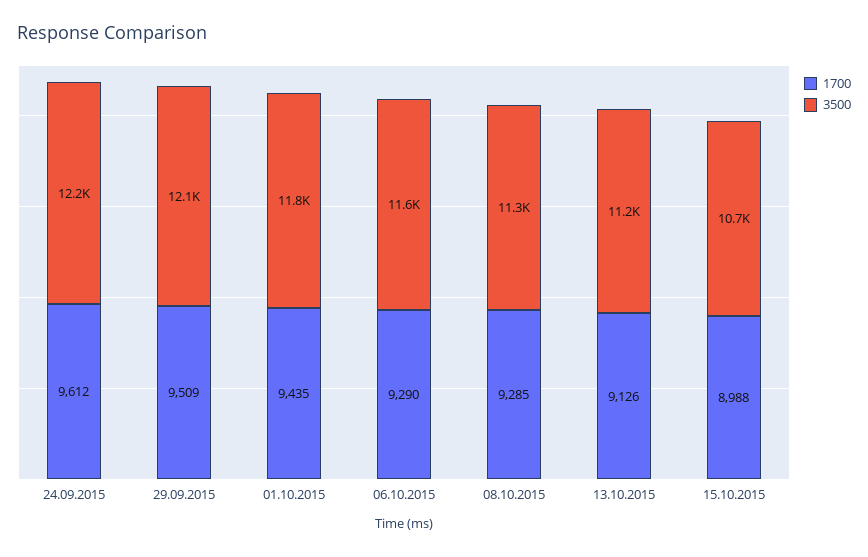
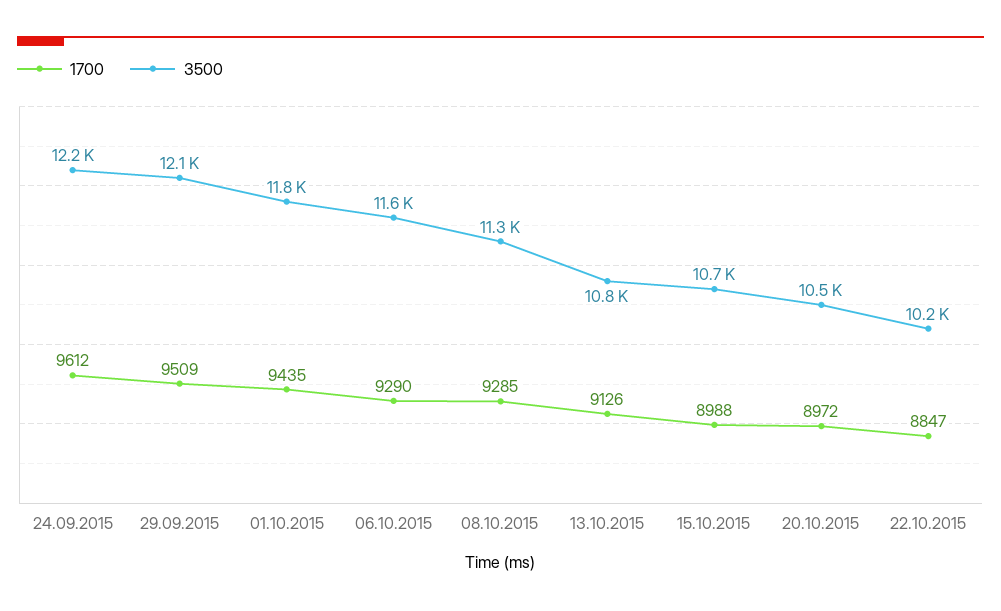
3500, 13.10.2015: 11200 -> 10800
1700, 20.10.2015: none -> 8972
3500, 20.10.2015: none -> 10500
1700, 22.10.2015: none -> 8847
3500, 22.10.2015: none -> 10200

